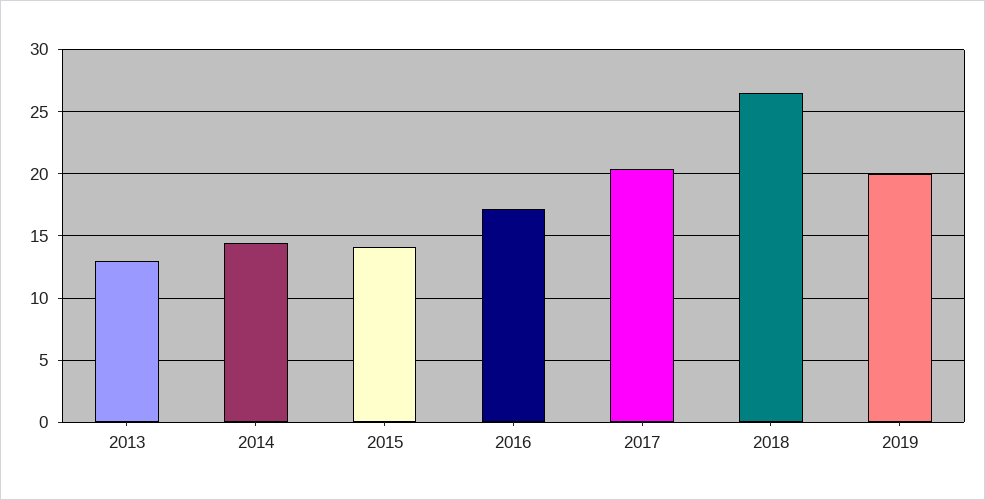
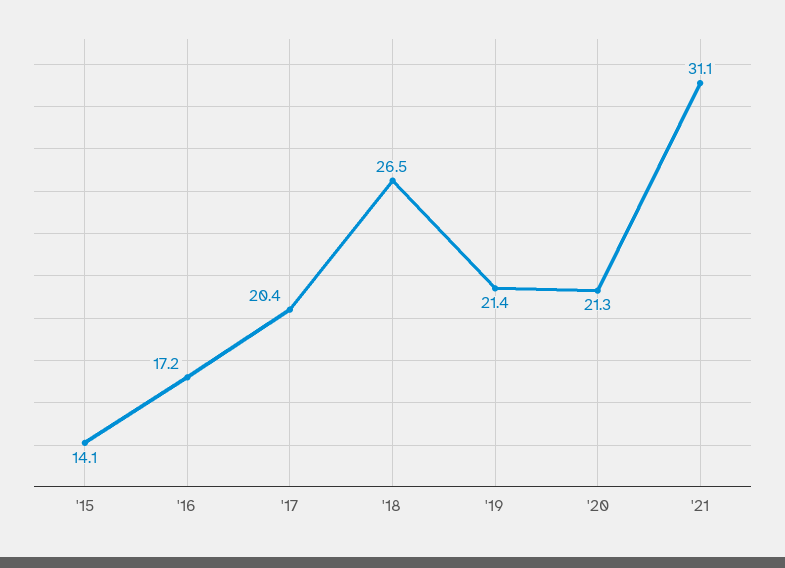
2013: 13 -> none
2014: 14.5 -> none
2019: 20 -> 21.4
'20: none -> 21.3
'21: none -> 31.1

